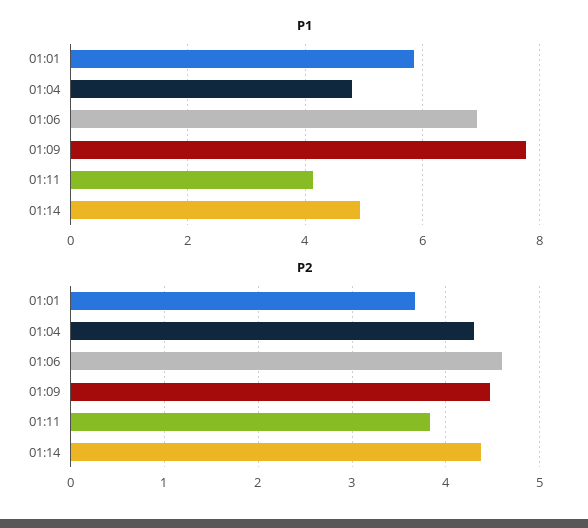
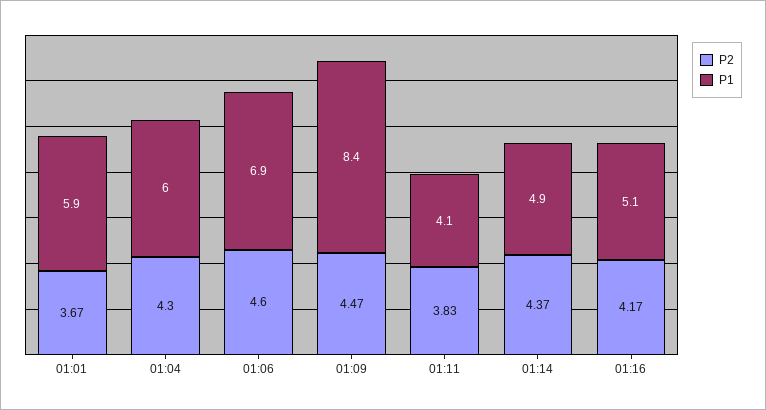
P1, 01:04: 4.8 -> 6
P1, 01:09: 7.8 -> 8.4
P2, 01:16: none -> 4.17
P1, 01:16: none -> 5.1

